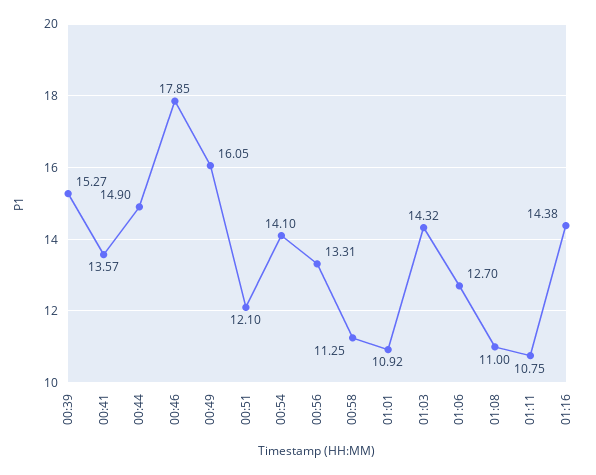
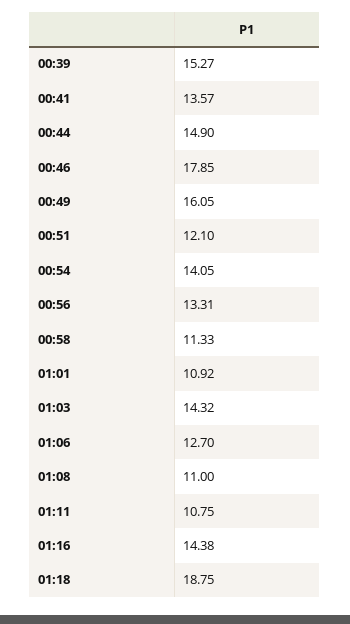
00:54: 14.1 -> 14.05
00:58: 11.25 -> 11.33
01:18: none -> 18.75

